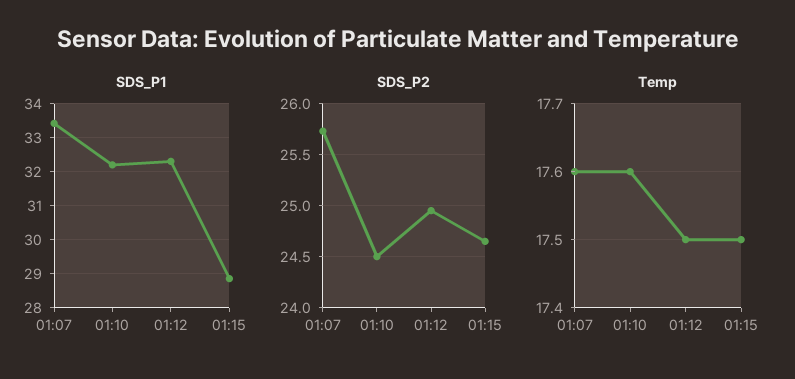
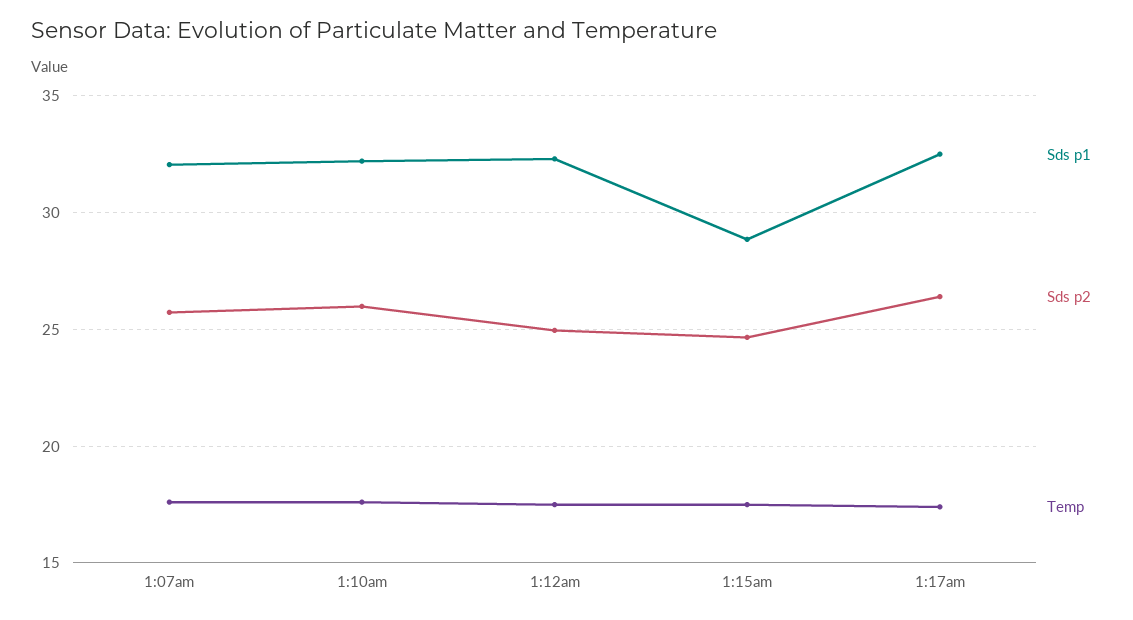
SDS_P1, 01:07: 33.4 -> 32
SDS_P2, 01:10: 24.5 -> 26
SDS_P1, 1:17am: none -> 32.5
SDS_P2, 1:17am: none -> 26.5
Temp, 1:17am: none -> 17.5

